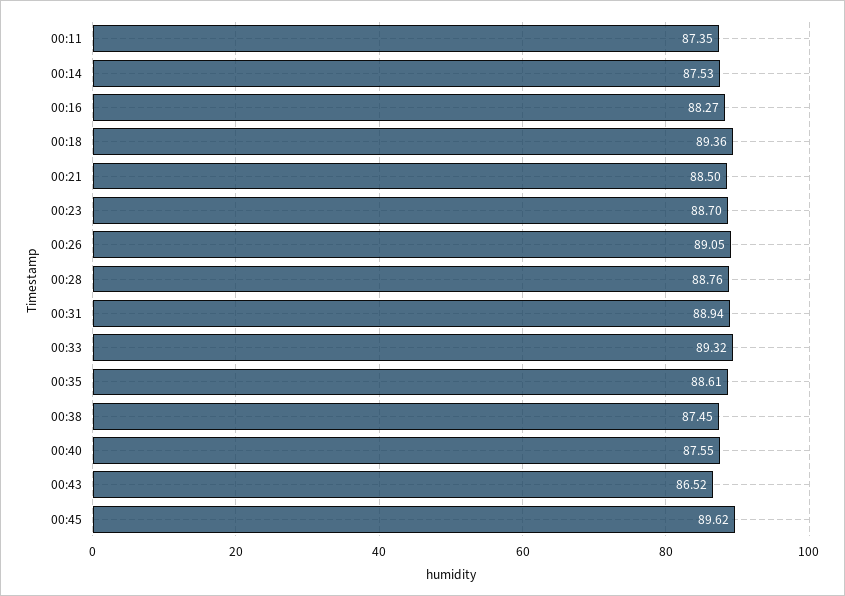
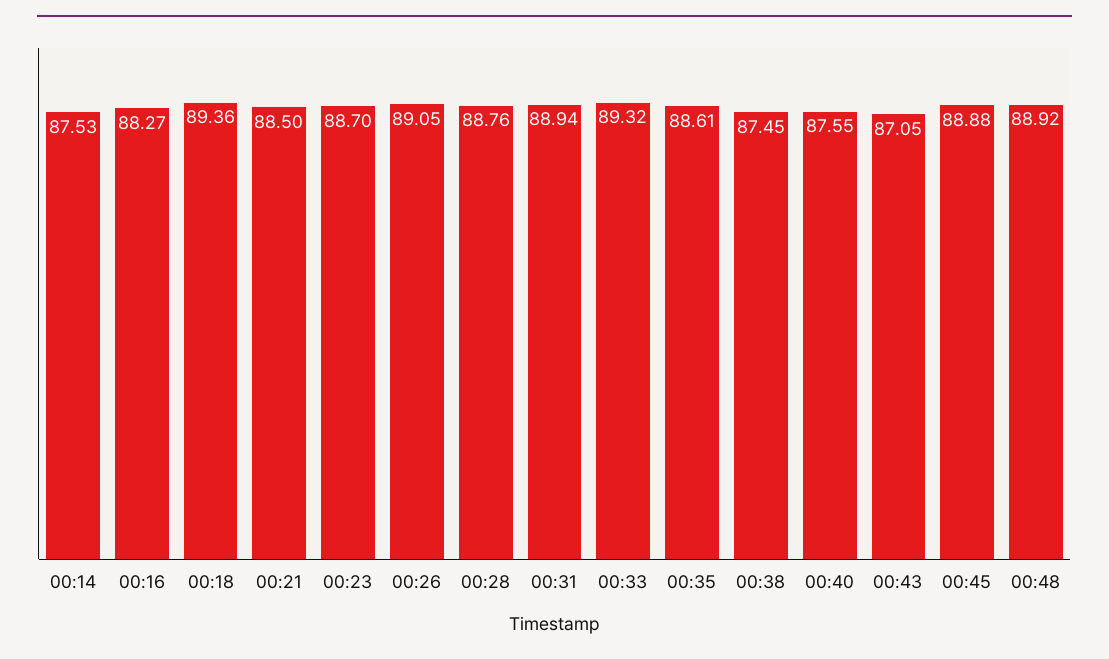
00:11: 87.35 -> none
00:43: 86.52 -> 87.05
00:45: 89.62 -> 88.88
00:48: none -> 88.92

